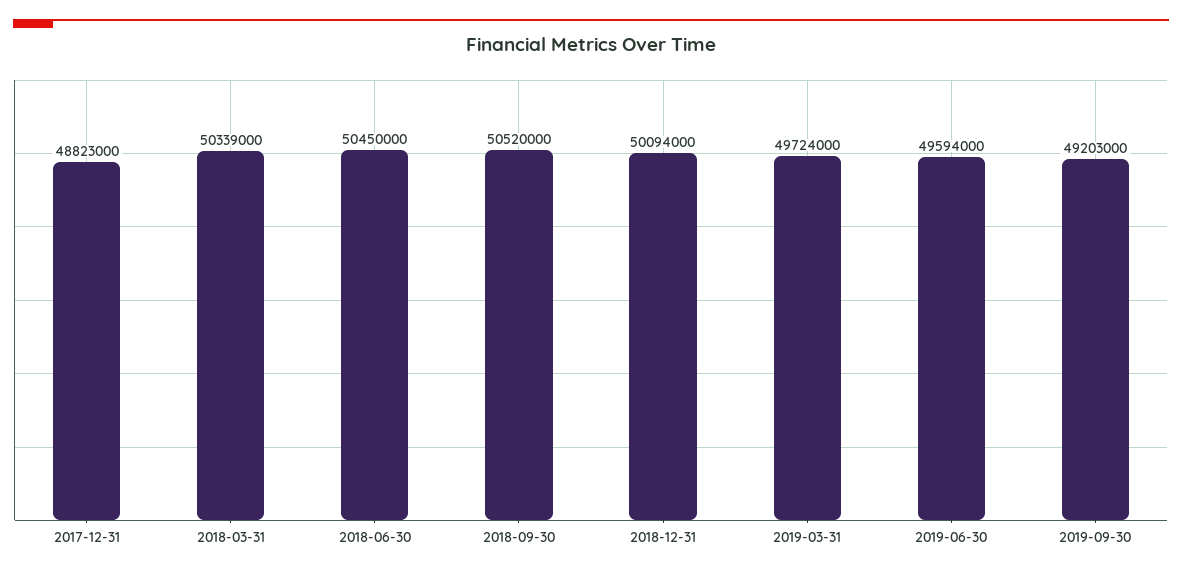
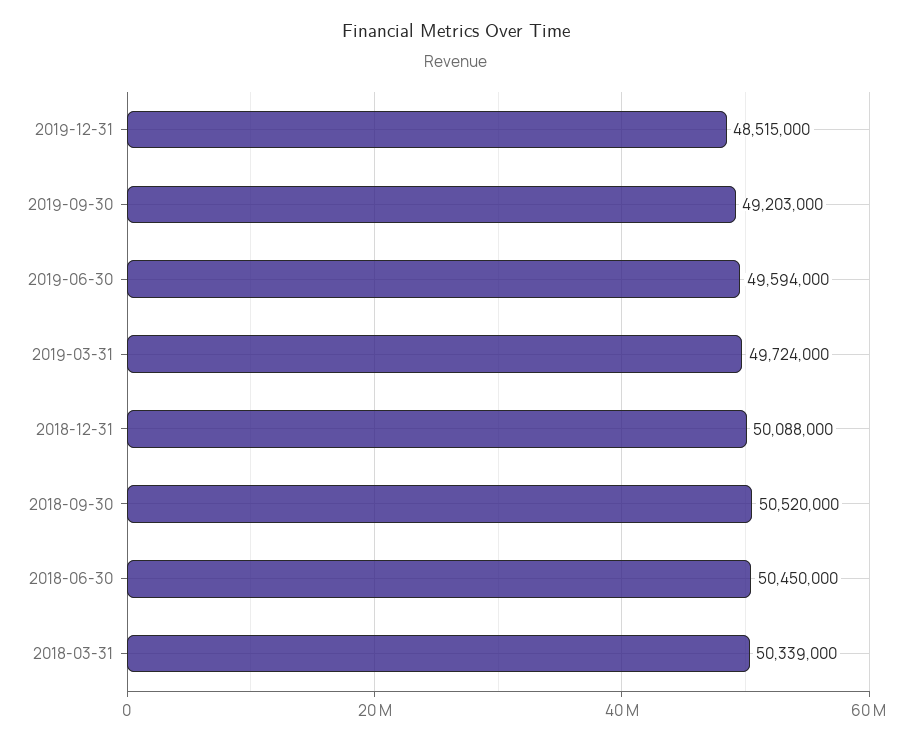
2017-12-31: 48823000 -> none
2018-12-31: 50094000 -> 50088000
2019-12-31: none -> 48515000

